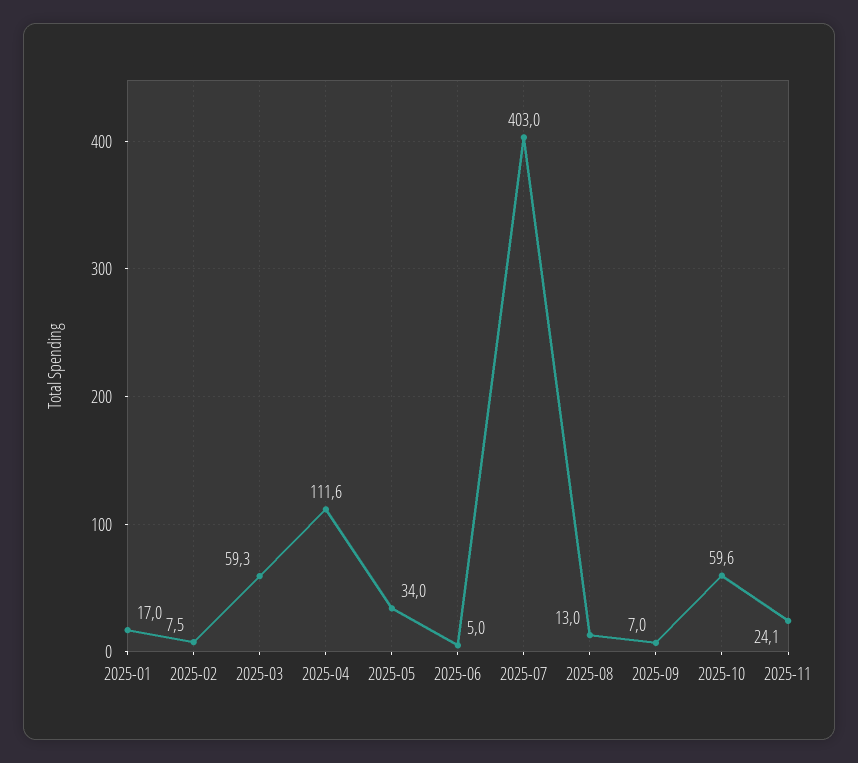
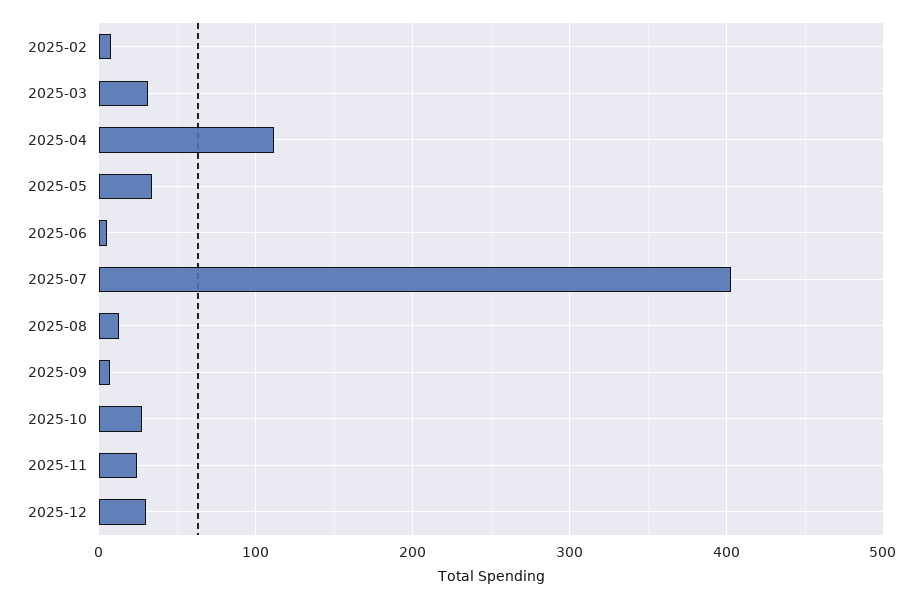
2025-01: 17 -> none
2025-03: 59.3 -> 30
2025-10: 59.6 -> 30
2025-12: none -> 30

